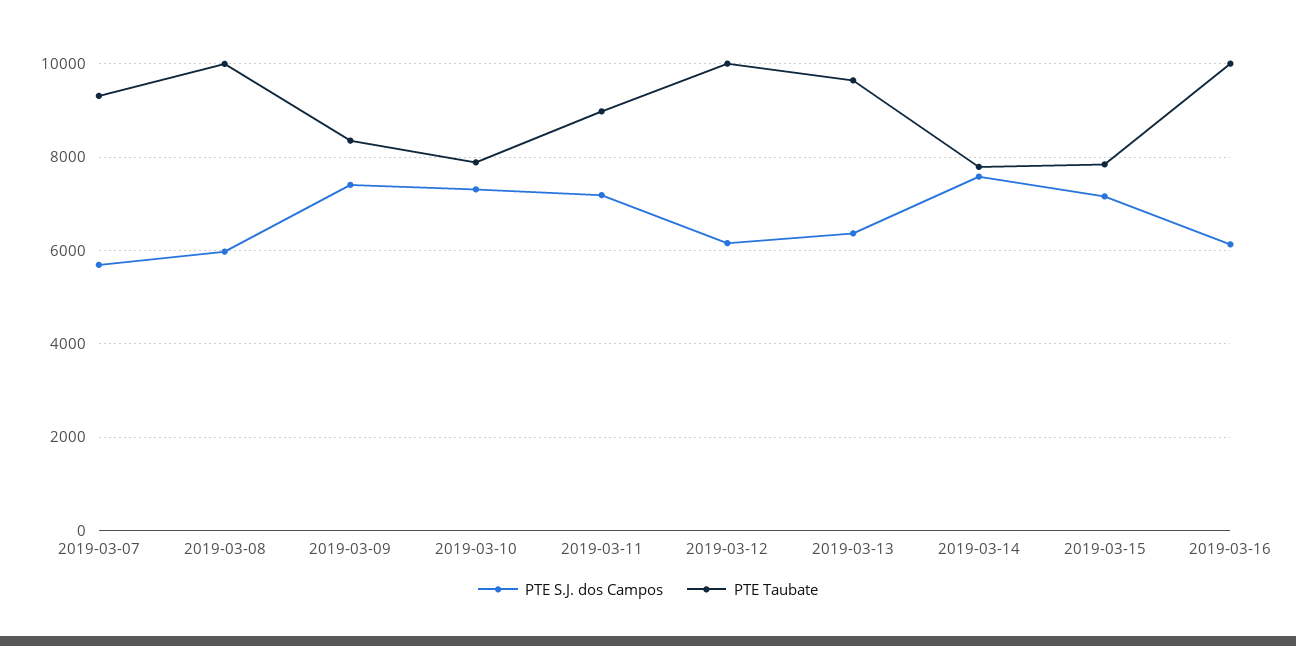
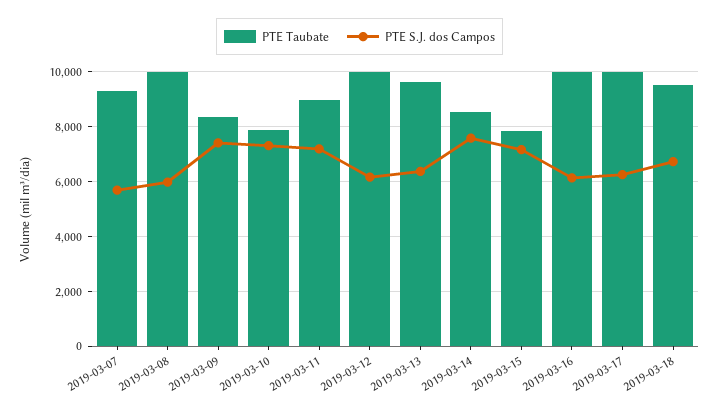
PTE Taubate, 2019-03-14: 7800 -> 8500
PTE Taubate, 2019-03-17: none -> 10000
PTE S.J. dos Campos, 2019-03-17: none -> 6250
PTE Taubate, 2019-03-18: none -> 9500
PTE S.J. dos Campos, 2019-03-18: none -> 6750

